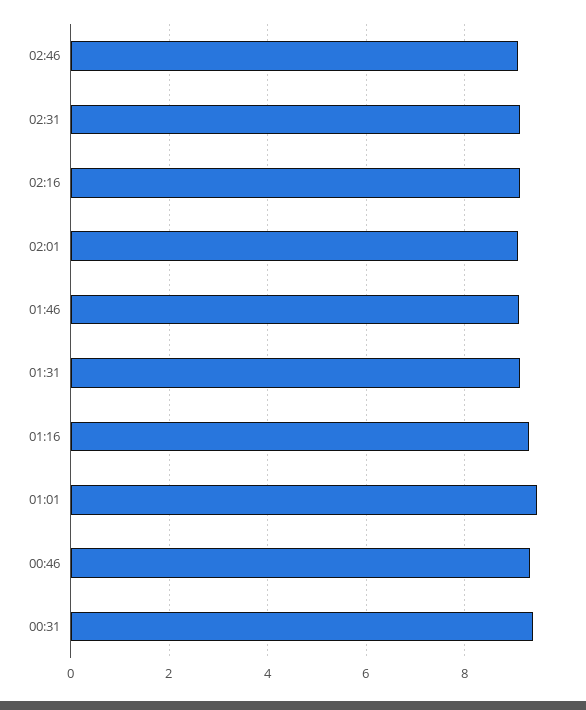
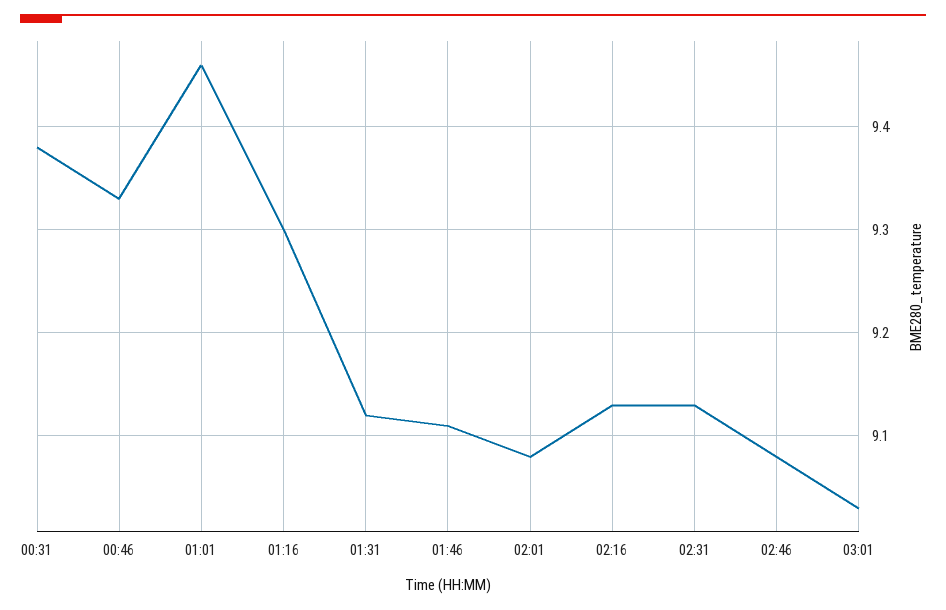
03:01: none -> 9.03

